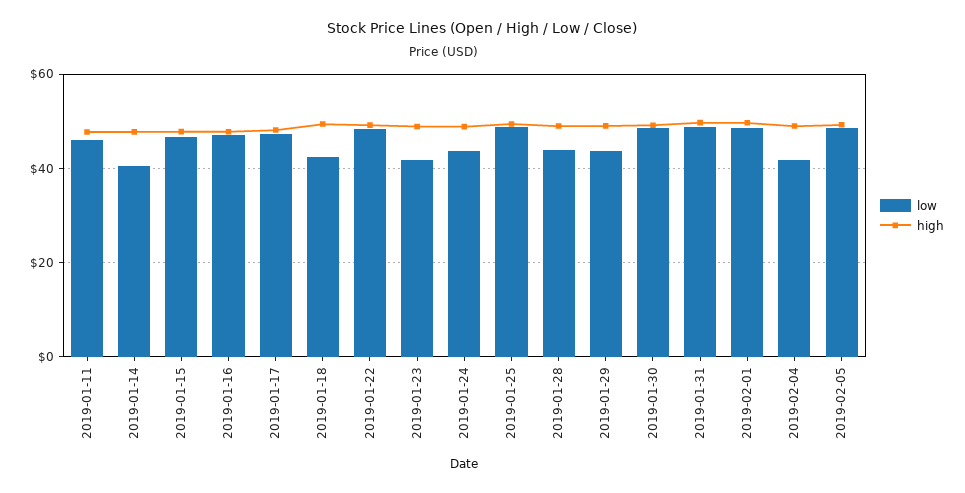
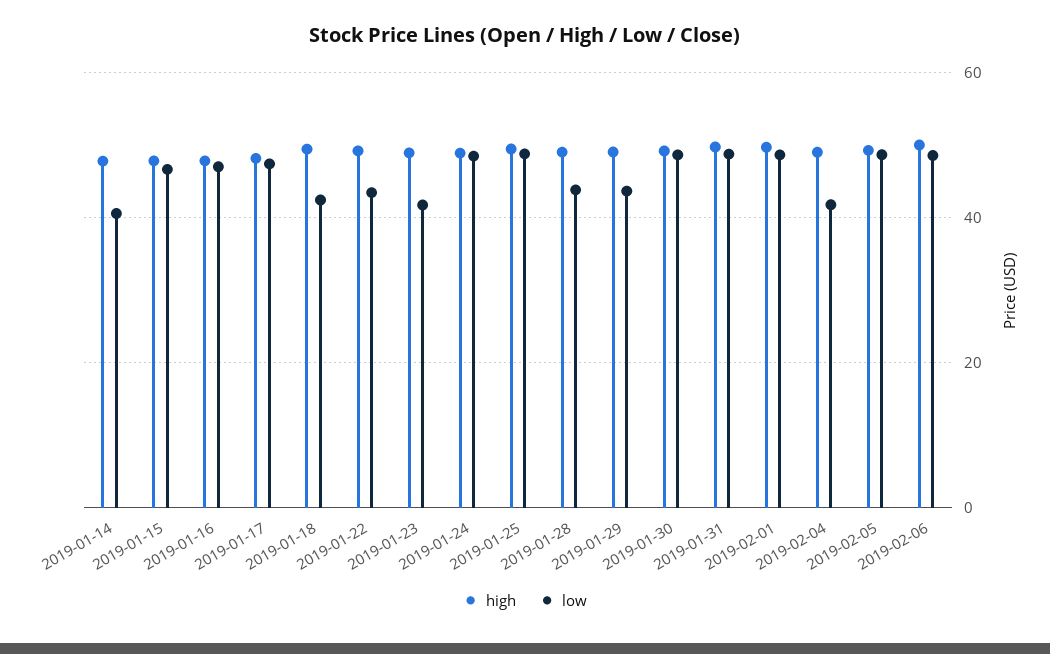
low, 2019-01-11: 46 -> none
high, 2019-01-11: 48 -> none
low, 2019-01-22: 48 -> 44
low, 2019-01-24: 44 -> 48
high, 2019-02-06: none -> 50
low, 2019-02-06: none -> 48

